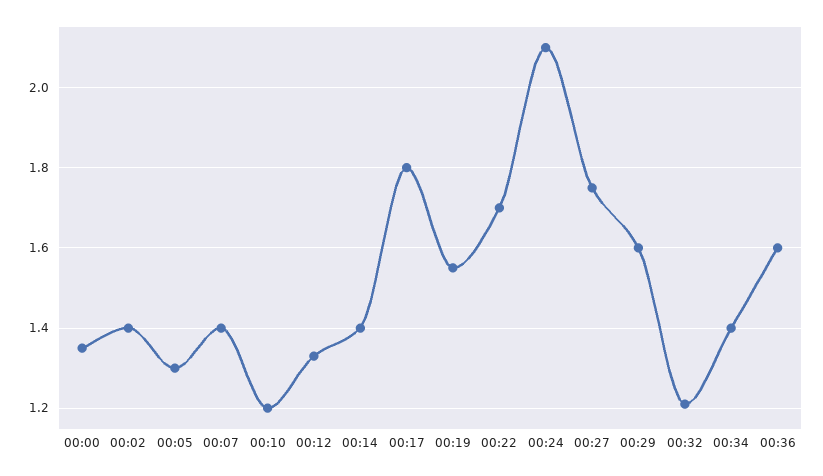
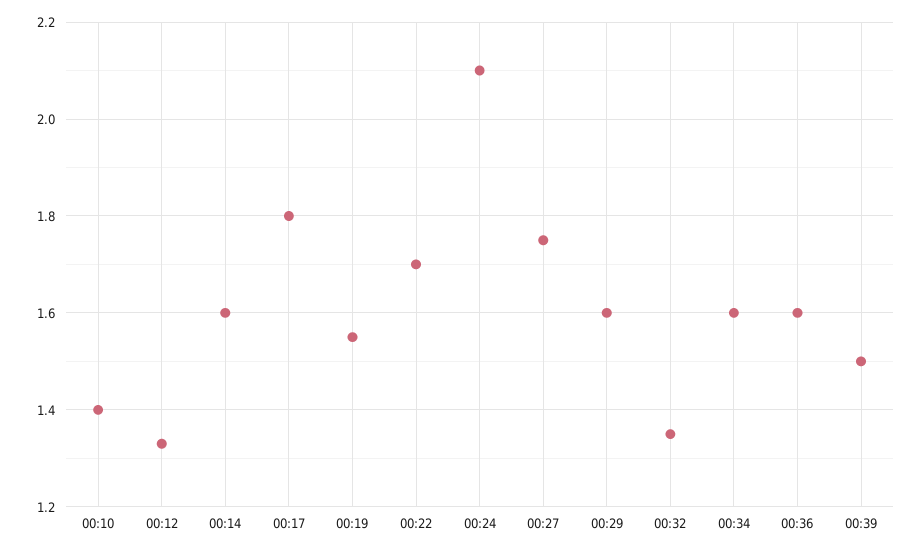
00:00: 1.35 -> none
00:02: 1.4 -> none
00:05: 1.3 -> none
00:07: 1.4 -> none
00:10: 1.2 -> 1.4
00:14: 1.4 -> 1.6
00:32: 1.2 -> 1.35
00:34: 1.4 -> 1.6
00:39: none -> 1.5

